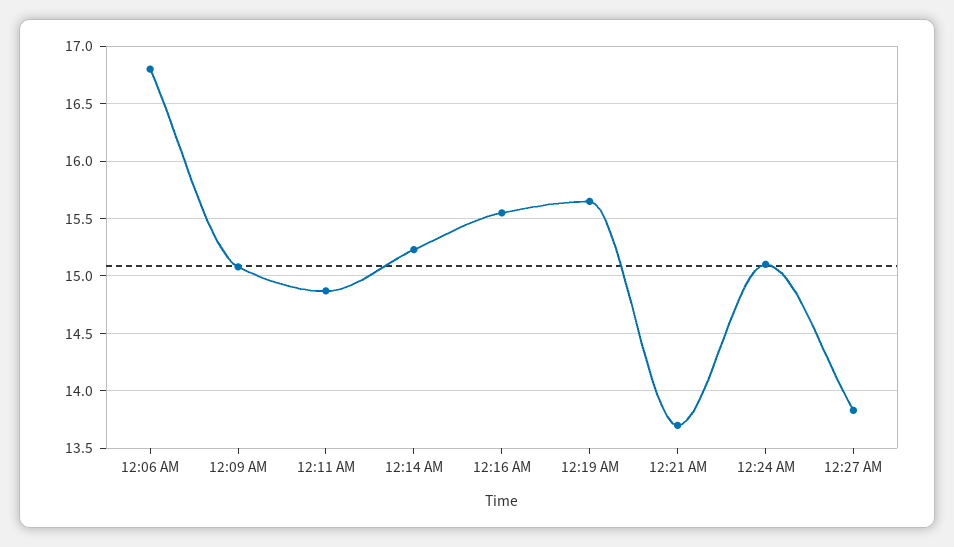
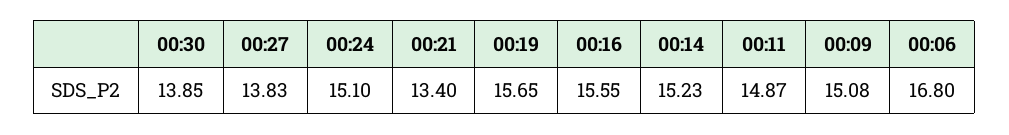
12:21 AM: 13.7 -> 13.4
00:30: none -> 13.85

